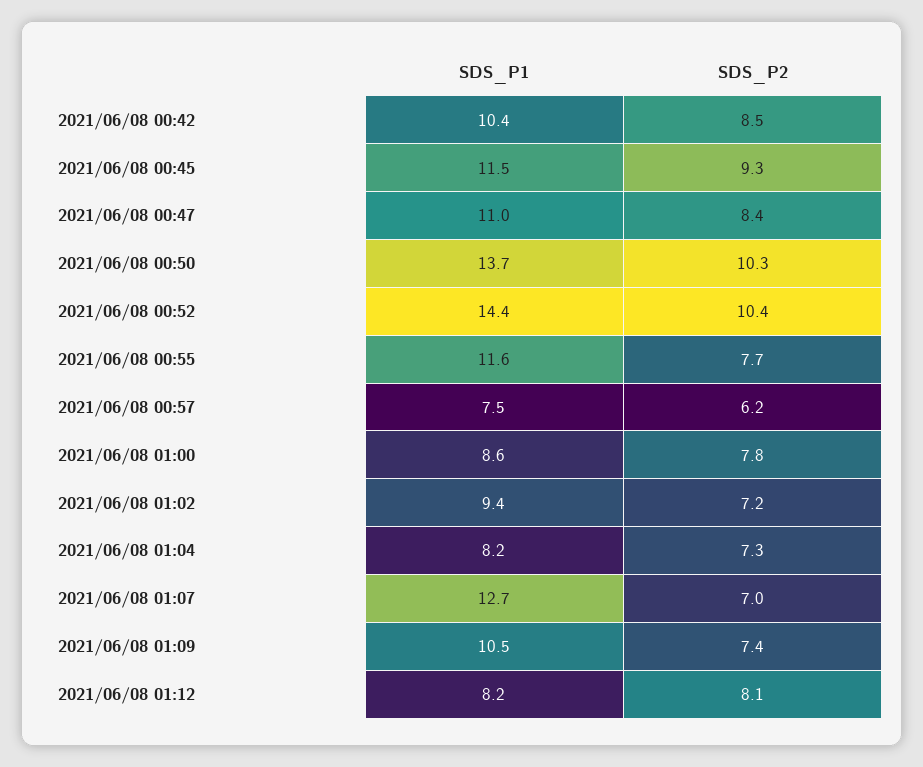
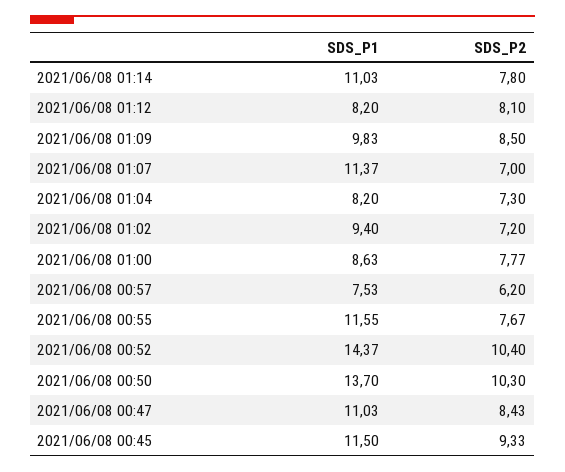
SDS_P1, 2021/06/08 00:42: 10.4 -> none
SDS_P2, 2021/06/08 00:42: 8.5 -> none
SDS_P1, 2021/06/08 01:07: 12.7 -> 11.37
SDS_P1, 2021/06/08 01:09: 10.5 -> 9.83
SDS_P2, 2021/06/08 01:09: 7.4 -> 8.5
SDS_P1, 2021/06/08 01:14: none -> 11.03
SDS_P2, 2021/06/08 01:14: none -> 7.8

